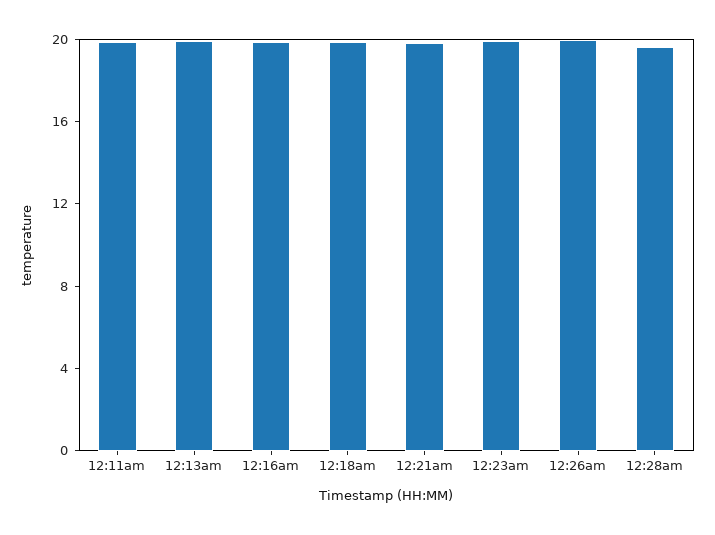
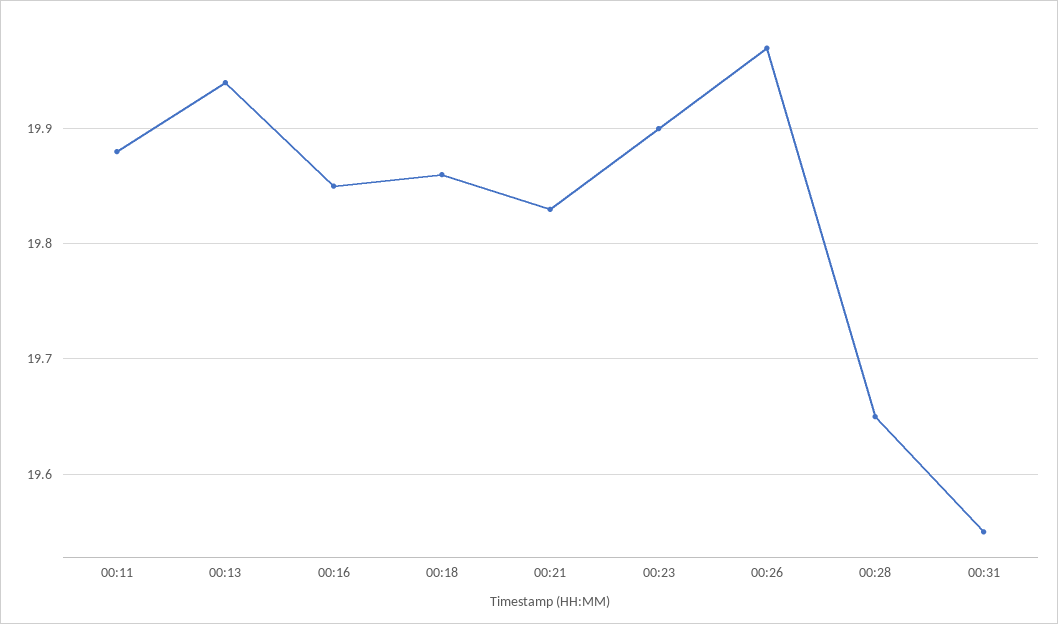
00:31: none -> 19.55

